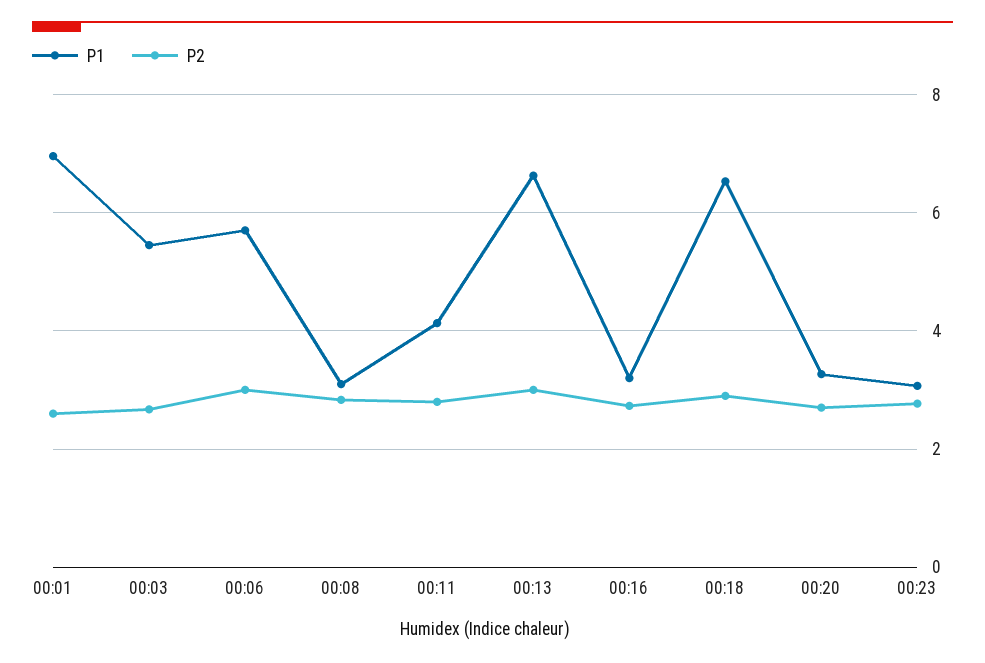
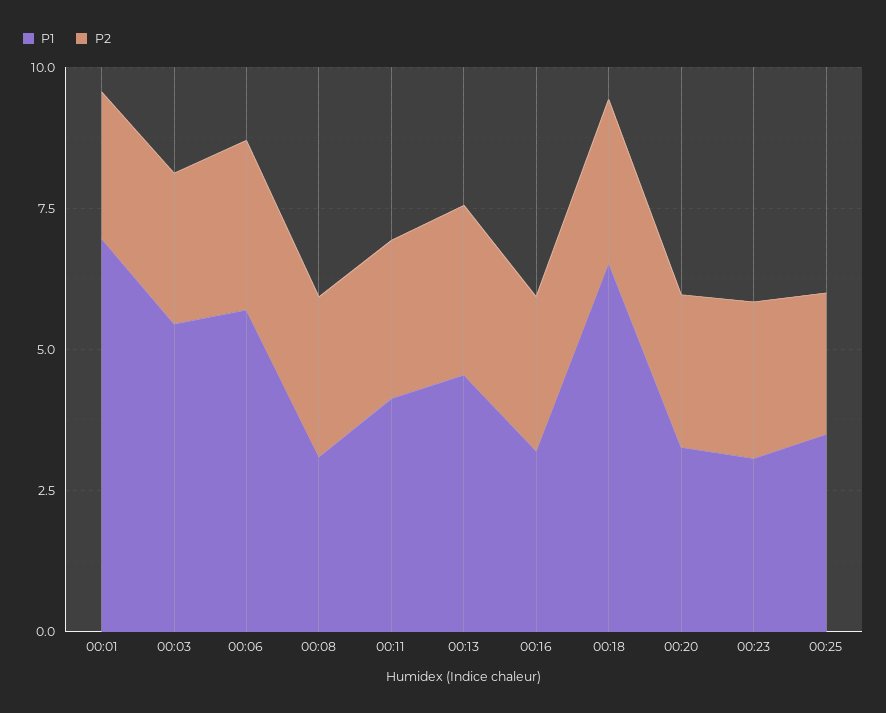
P1, 00:13: 6.6 -> 4.5
P1, 00:25: none -> 3.5
P2, 00:25: none -> 2.5

